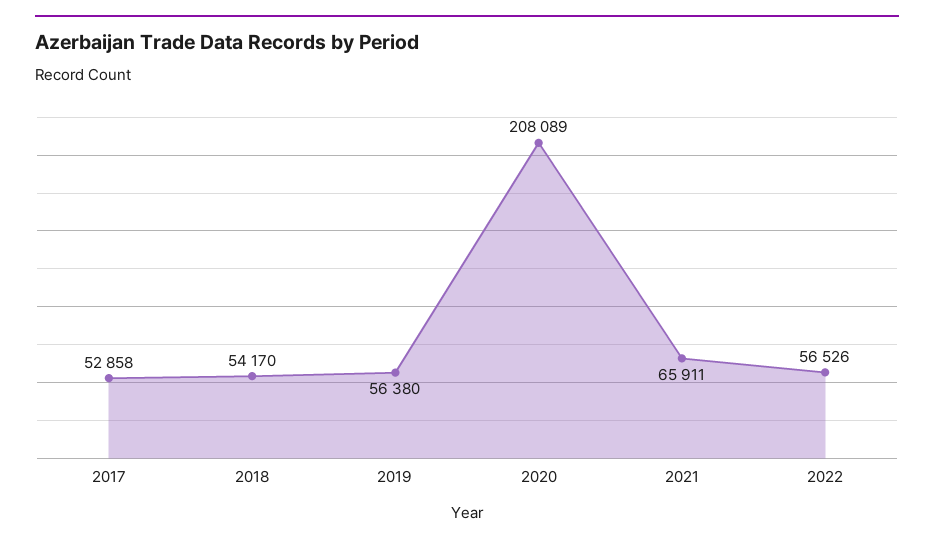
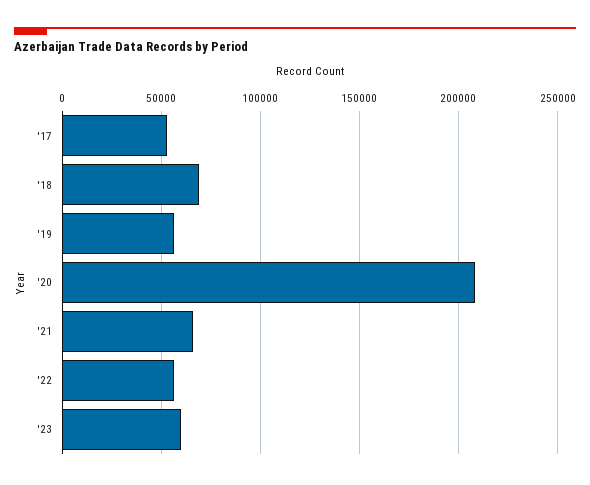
2018: 54170 -> 70000
'23: none -> 60000

